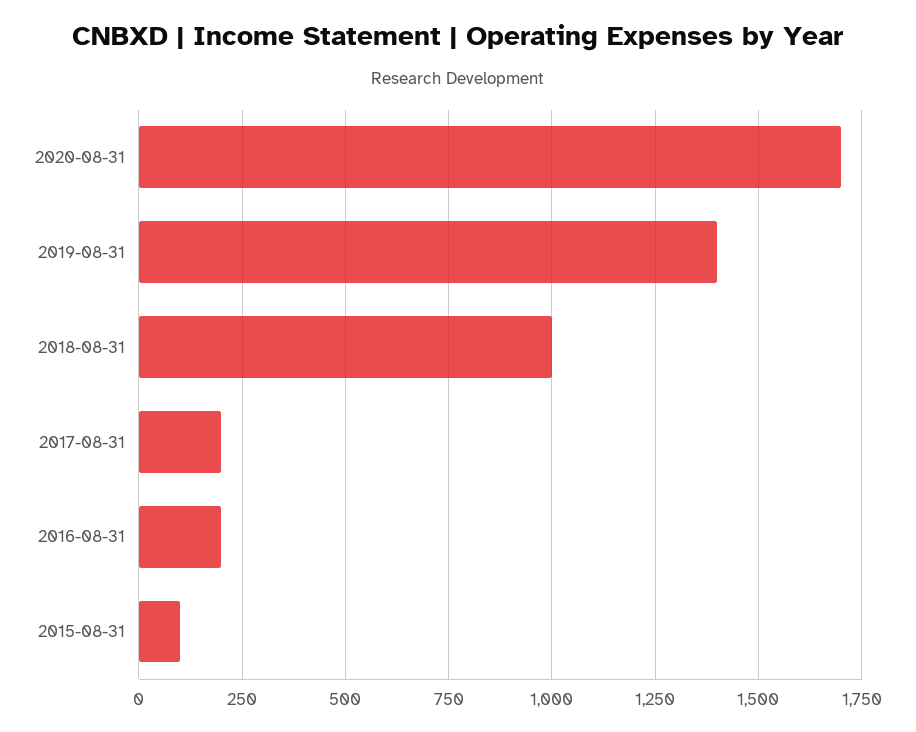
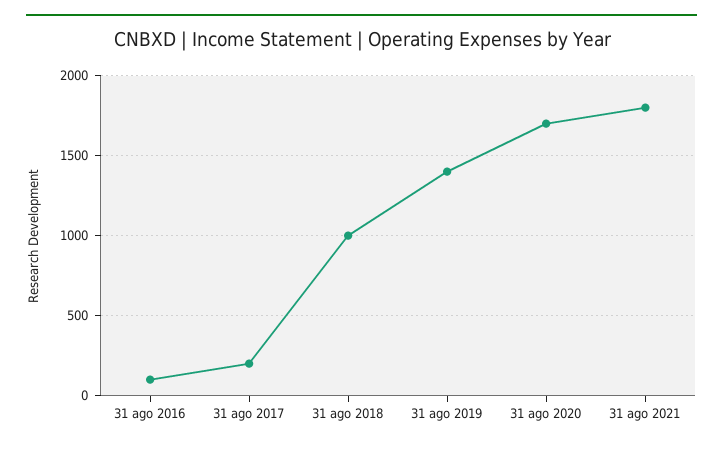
2016-08-31: 200 -> 100
2015-08-31: 100 -> none
31 ago 2021: none -> 1800

